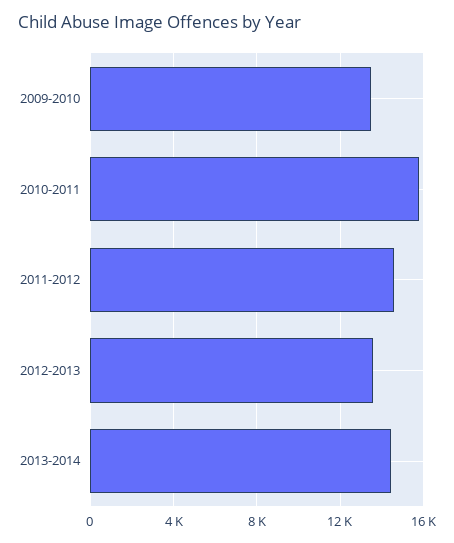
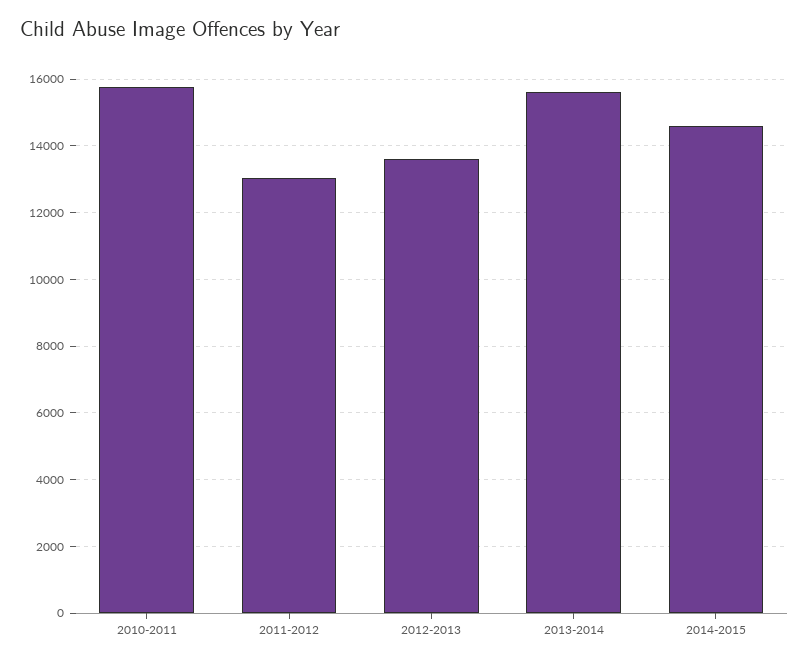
2009-2010: 13500 -> none
2011-2012: 14500 -> 13000
2013-2014: 14500 -> 15600
2014-2015: none -> 14600

